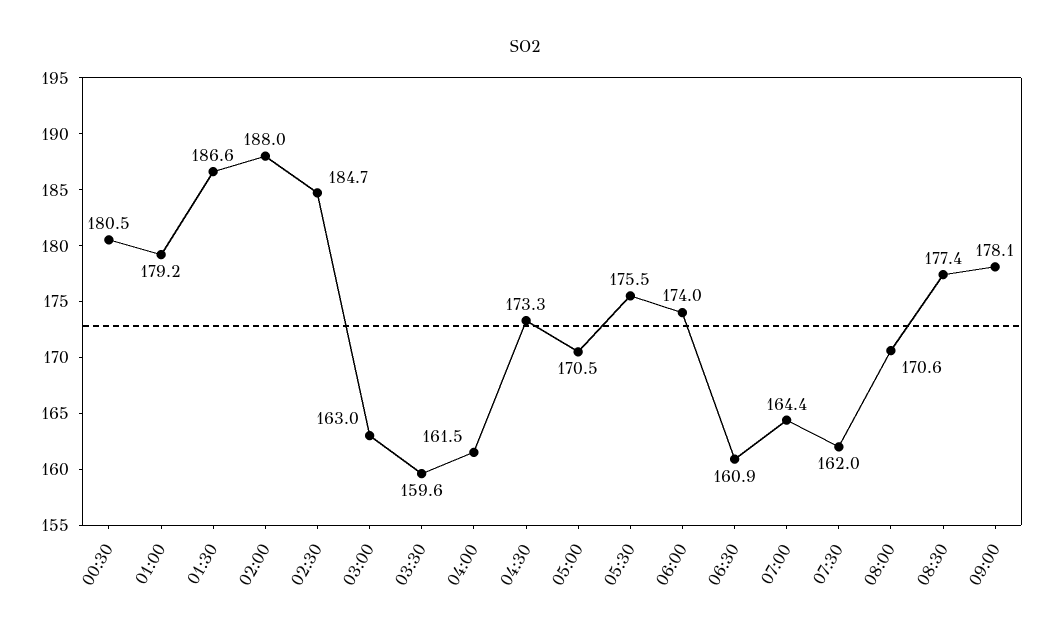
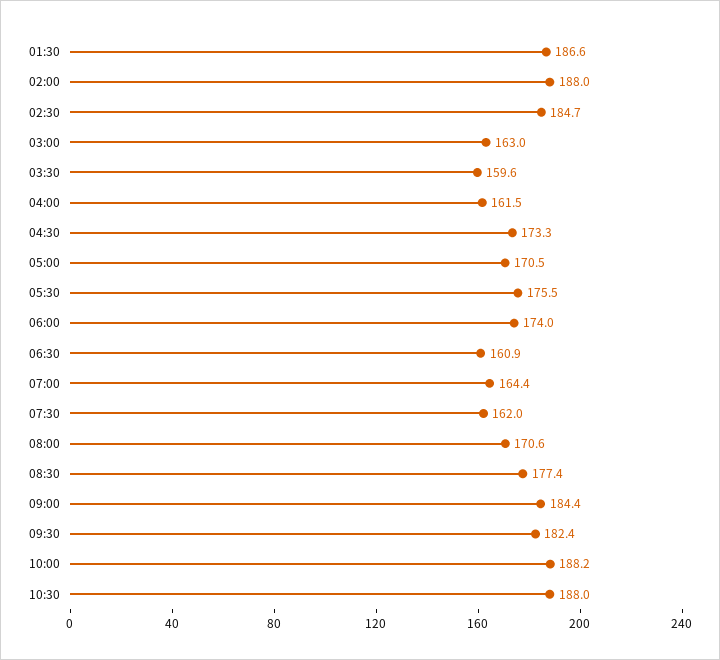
00:30: 180.5 -> none
01:00: 179.2 -> none
09:00: 178.1 -> 184.4
09:30: none -> 182.4
10:00: none -> 188.2
10:30: none -> 188

